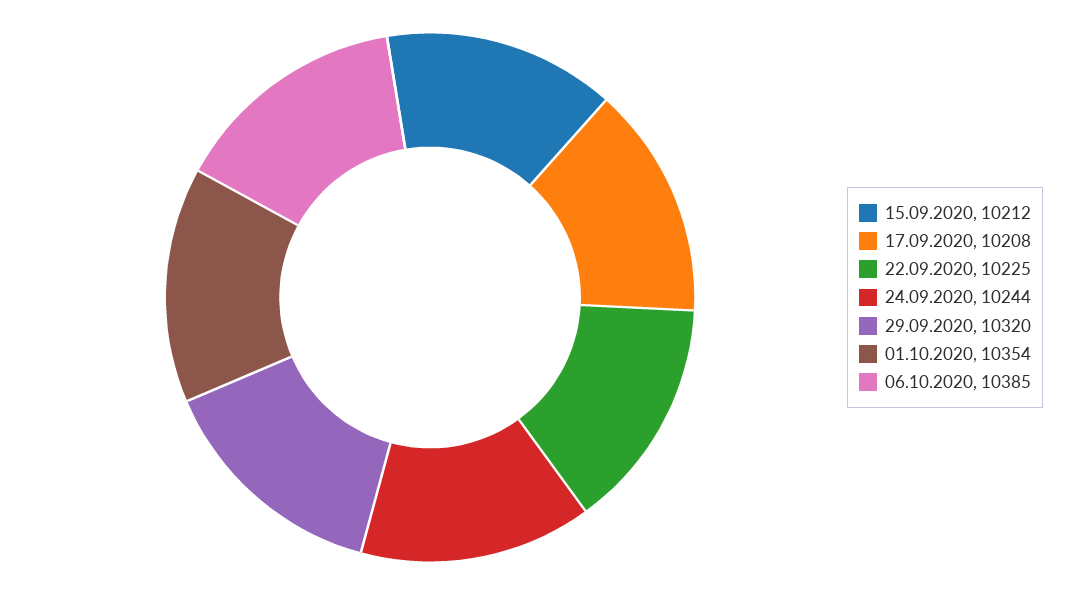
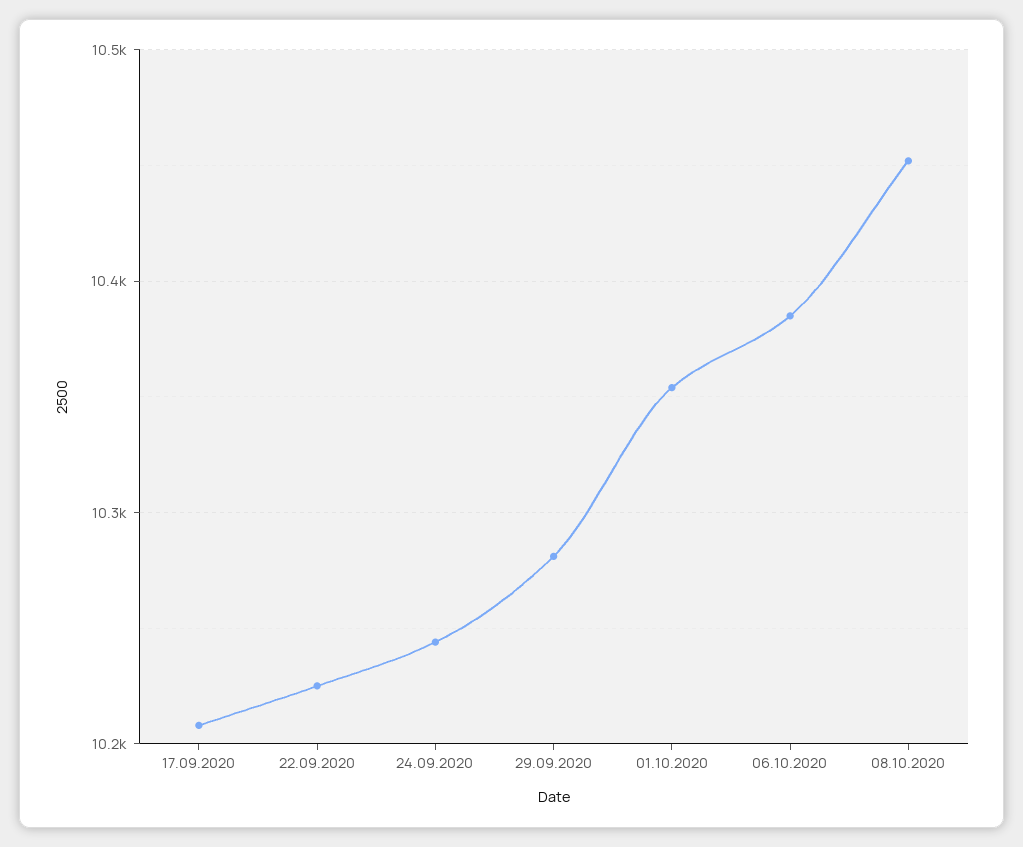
15.09.2020: 10212 -> none
29.09.2020: 10320 -> 10280
08.10.2020: none -> 10450

